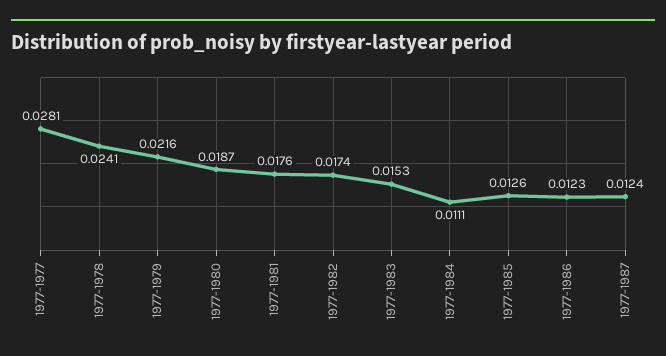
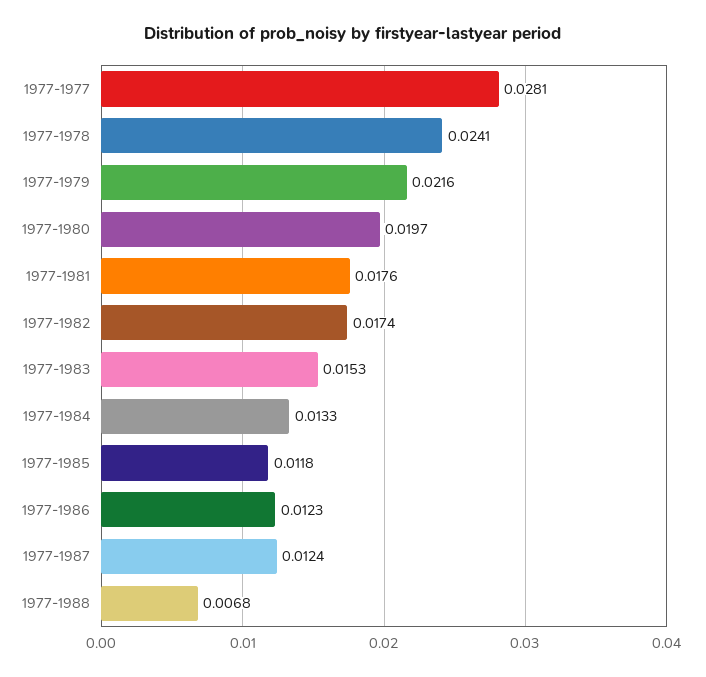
1977-1980: 0.0187 -> 0.0197
1977-1984: 0.0111 -> 0.0133
1977-1985: 0.0126 -> 0.0118
1977-1988: none -> 0.0068

